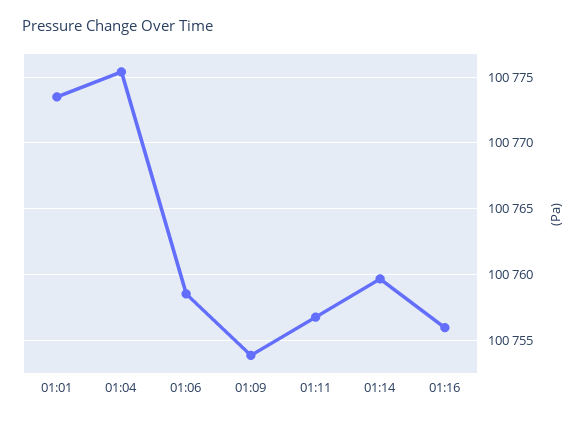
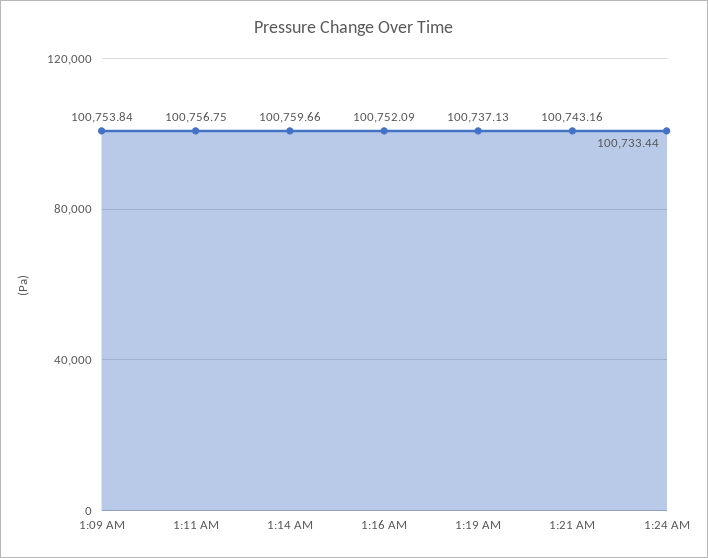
01:01: 100773.5 -> none
01:04: 100775.5 -> none
01:06: 100758.5 -> none
01:16: 100756 -> 100752.09
1:19 AM: none -> 100737.13
1:21 AM: none -> 100743.16
1:24 AM: none -> 100733.44

